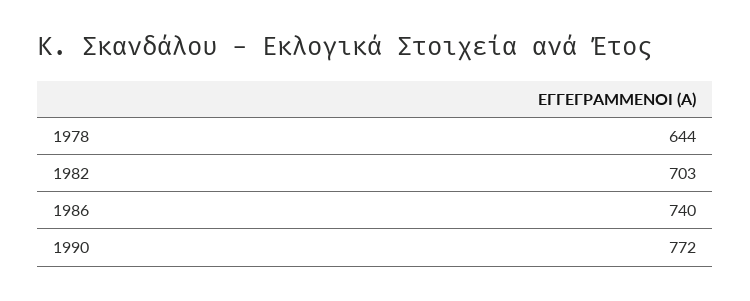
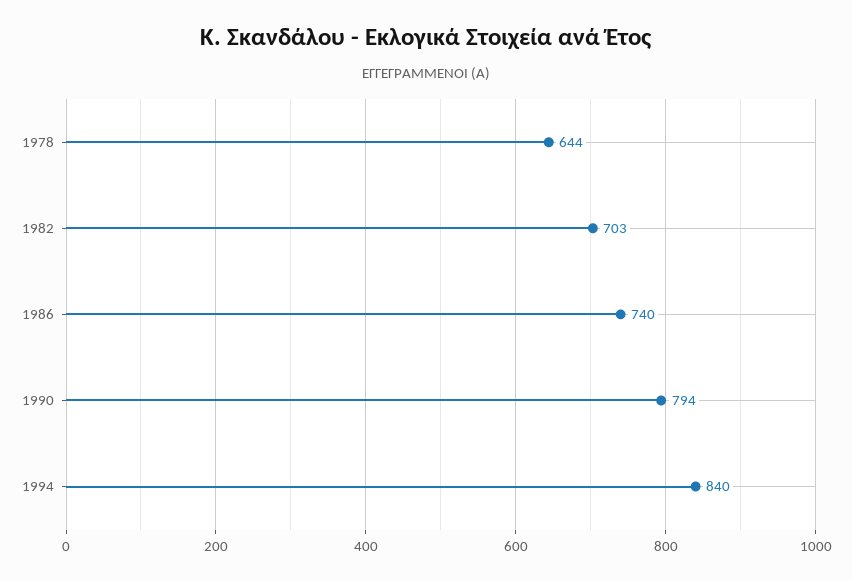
1990: 772 -> 794
1994: none -> 840

